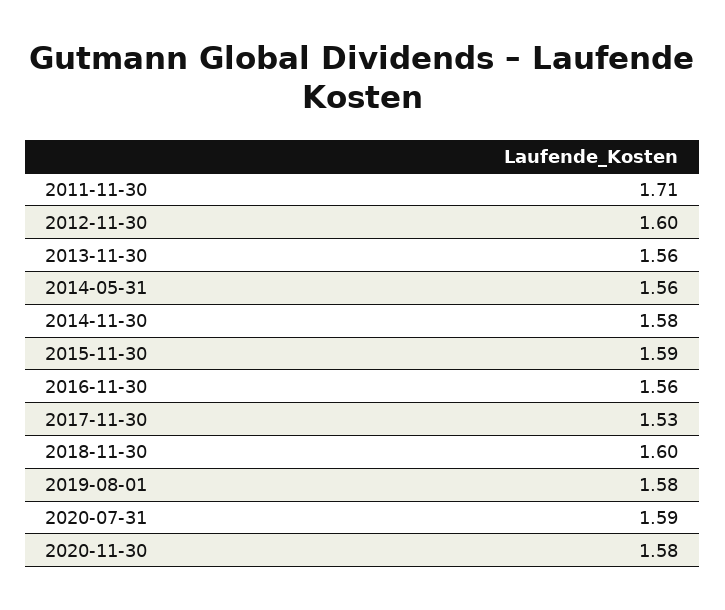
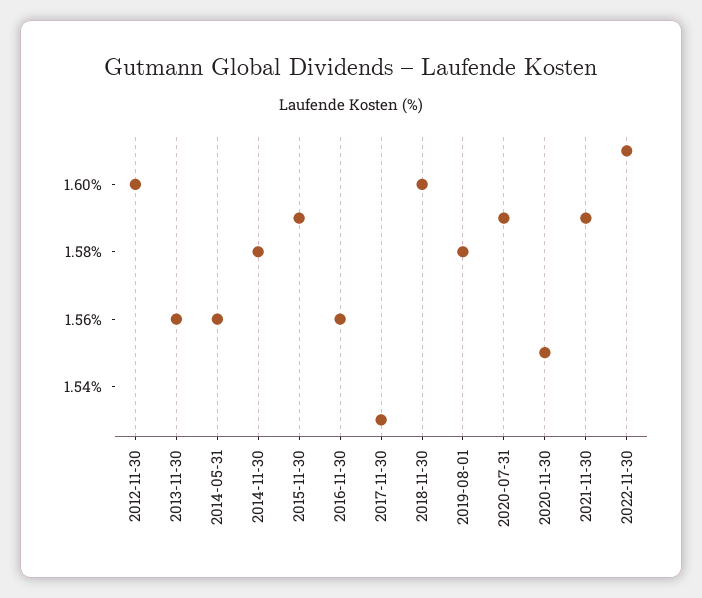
2011-11-30: 1.71 -> none
2020-11-30: 1.58 -> 1.55
2021-11-30: none -> 1.59
2022-11-30: none -> 1.61

